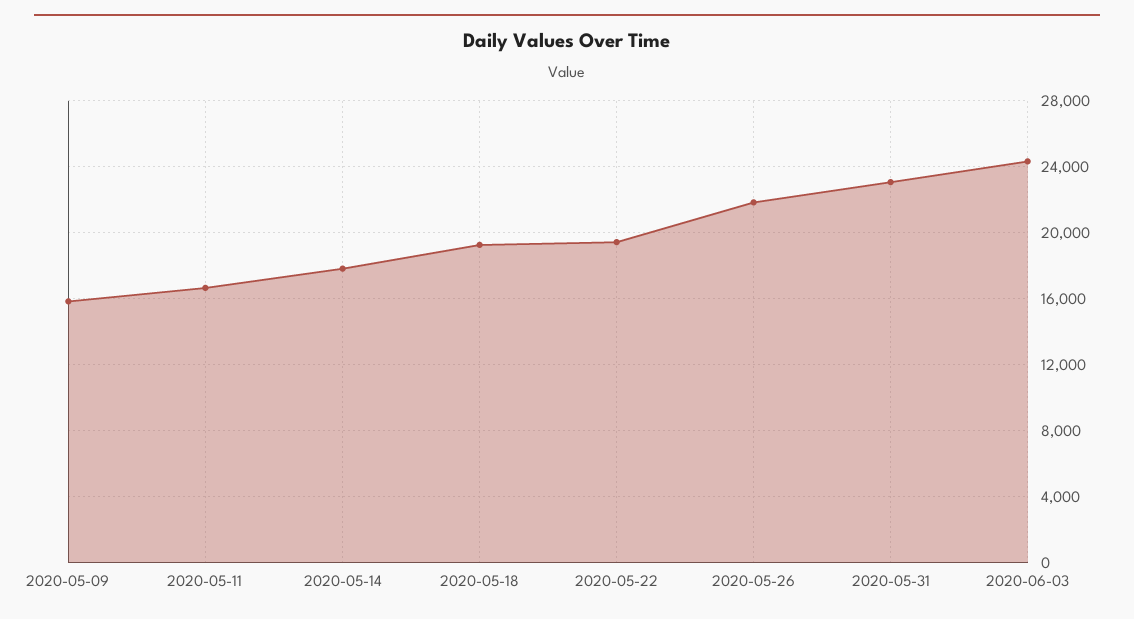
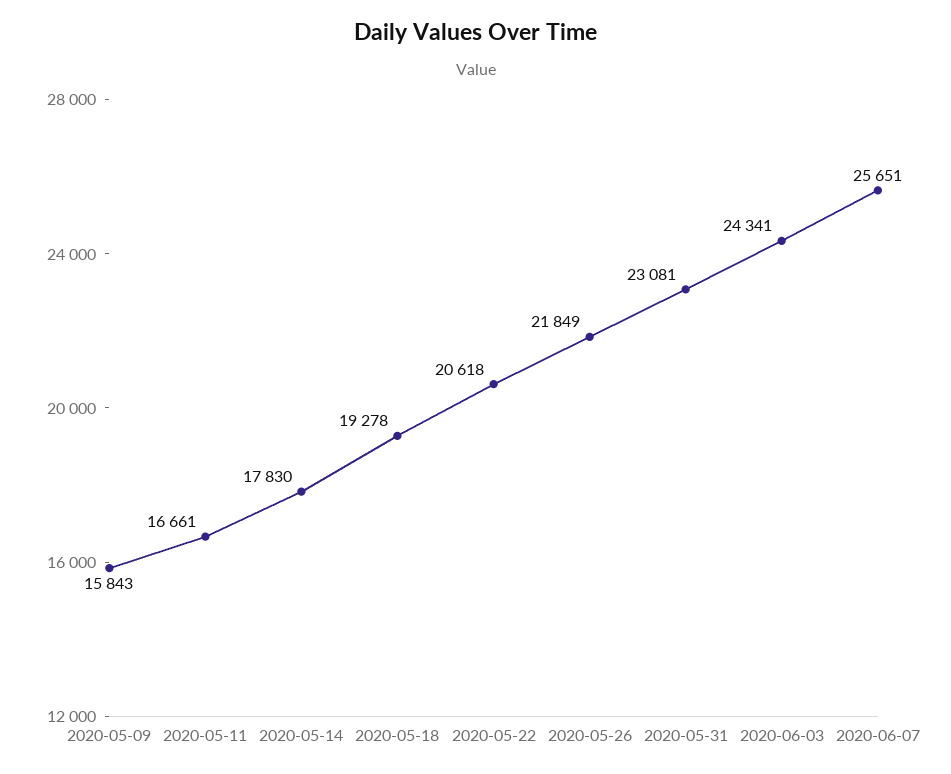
2020-05-22: 19500 -> 20618
2020-06-07: none -> 25651

